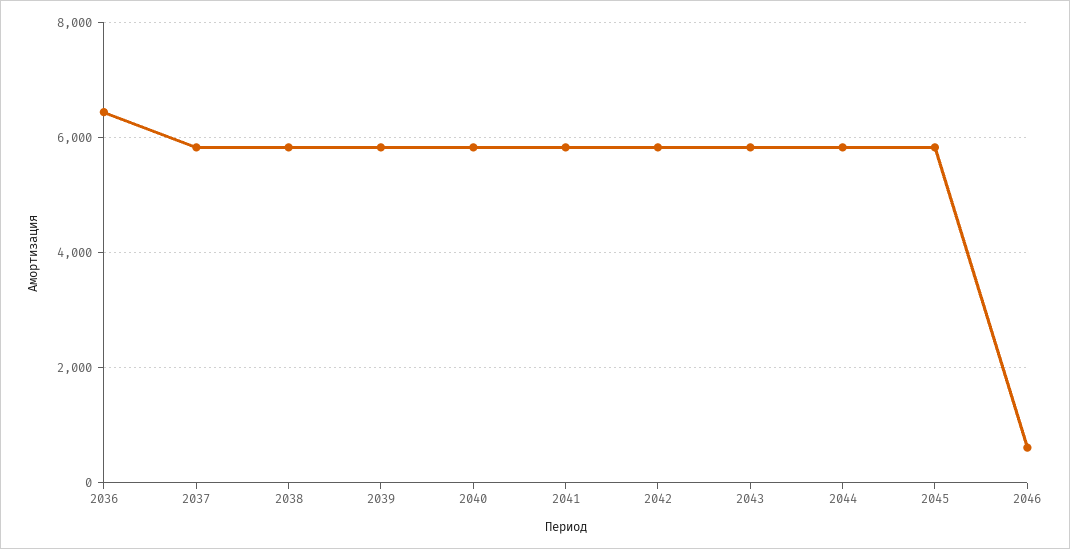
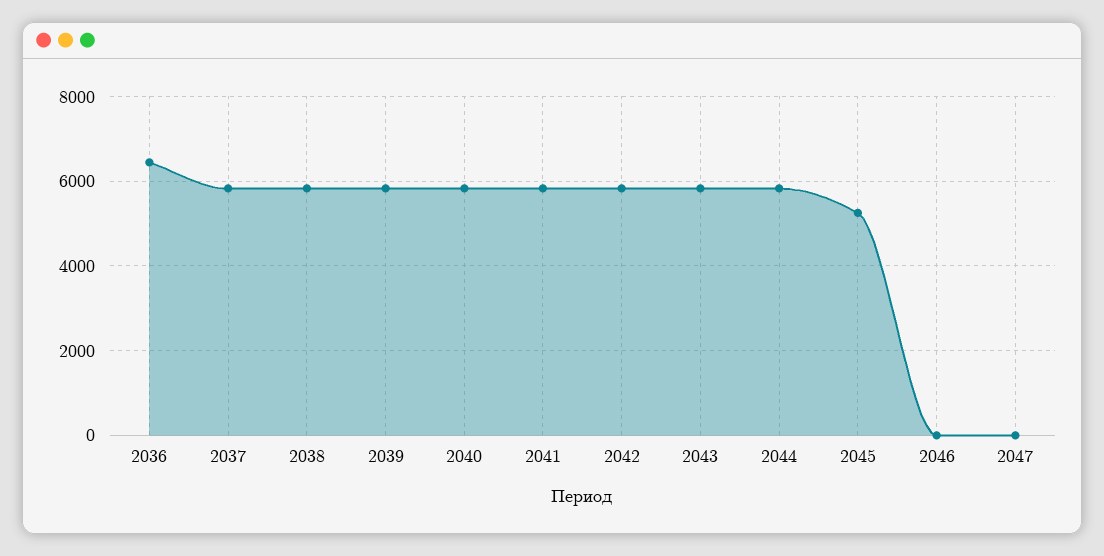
2045: 5800 -> 5200
2046: 600 -> 0
2047: none -> 0

